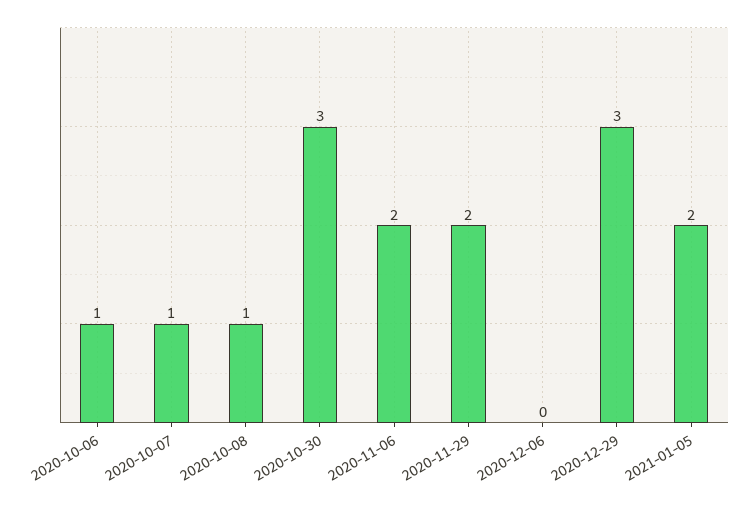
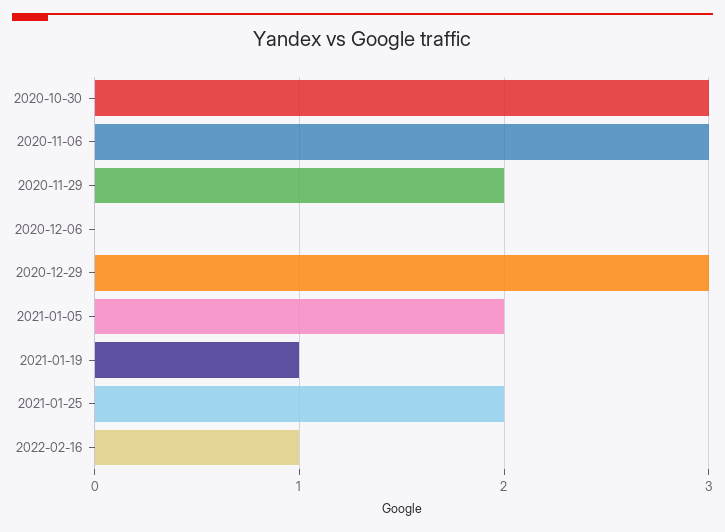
2020-10-06: 1 -> none
2020-10-07: 1 -> none
2020-10-08: 1 -> none
2020-11-06: 2 -> 3
2021-01-19: none -> 1
2021-01-25: none -> 2
2022-02-16: none -> 1

